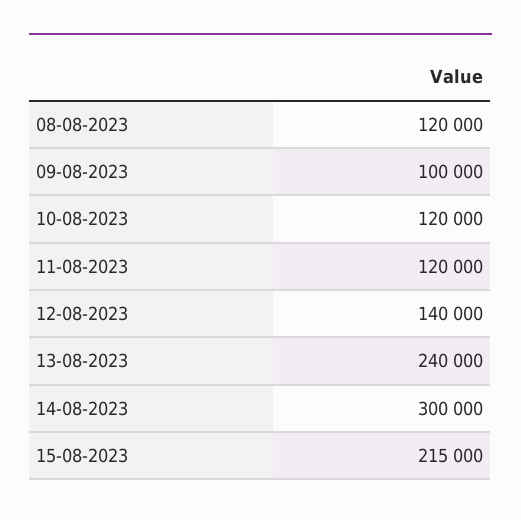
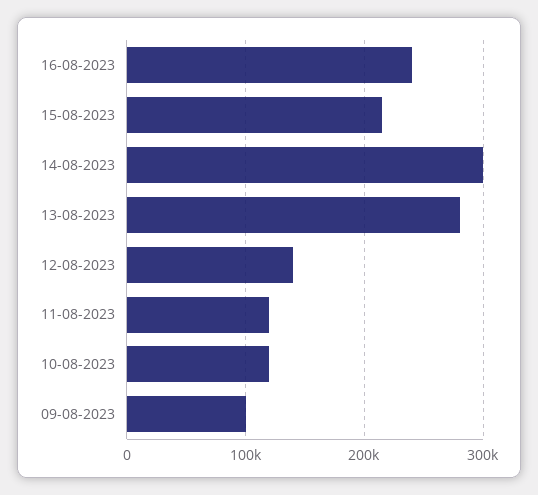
08-08-2023: 120000 -> none
13-08-2023: 240000 -> 280000
16-08-2023: none -> 240000

